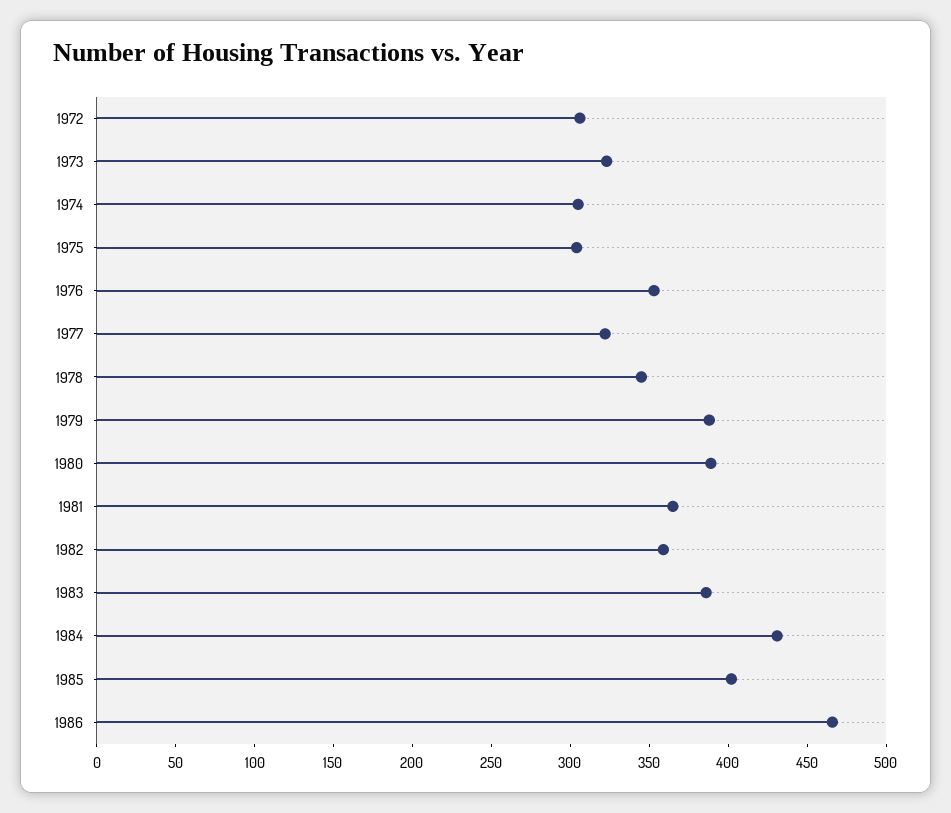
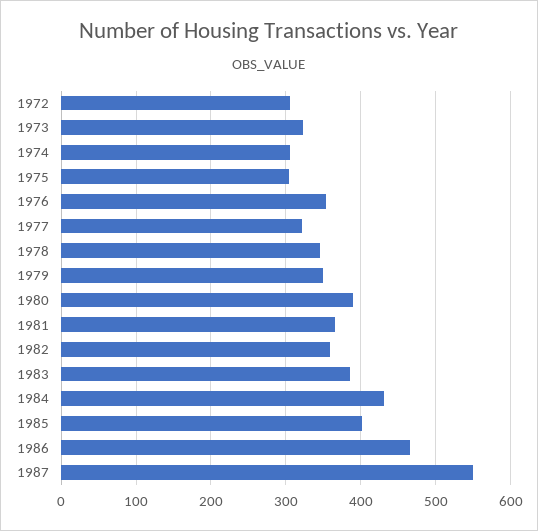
1979: 390 -> 350
1987: none -> 550

